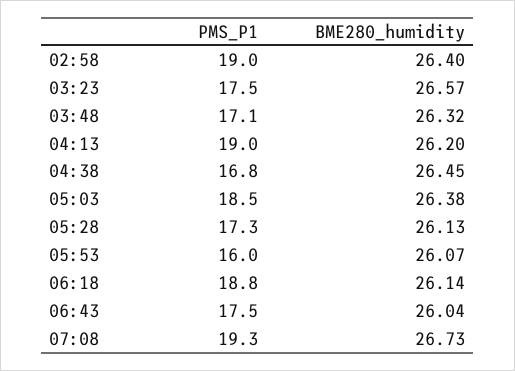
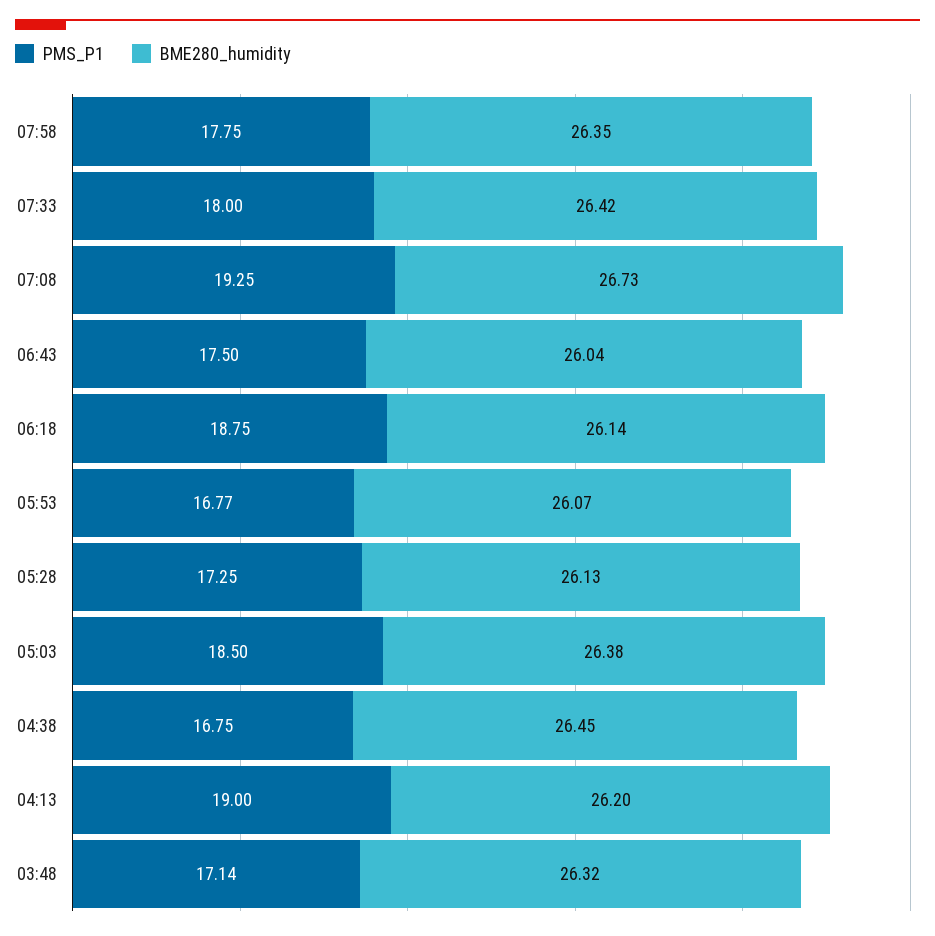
PMS_P1, 02:58: 19 -> none
BME280_humidity, 02:58: 26.4 -> none
PMS_P1, 03:23: 17.5 -> none
BME280_humidity, 03:23: 26.57 -> none
PMS_P1, 05:53: 16 -> 16.77
PMS_P1, 07:58: none -> 17.75
BME280_humidity, 07:58: none -> 26.35
PMS_P1, 07:33: none -> 18
BME280_humidity, 07:33: none -> 26.42

